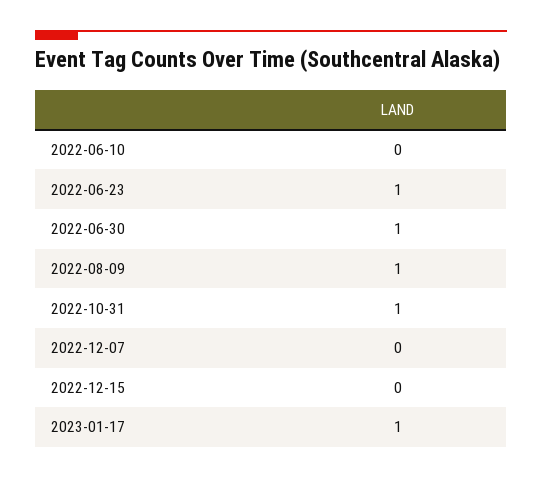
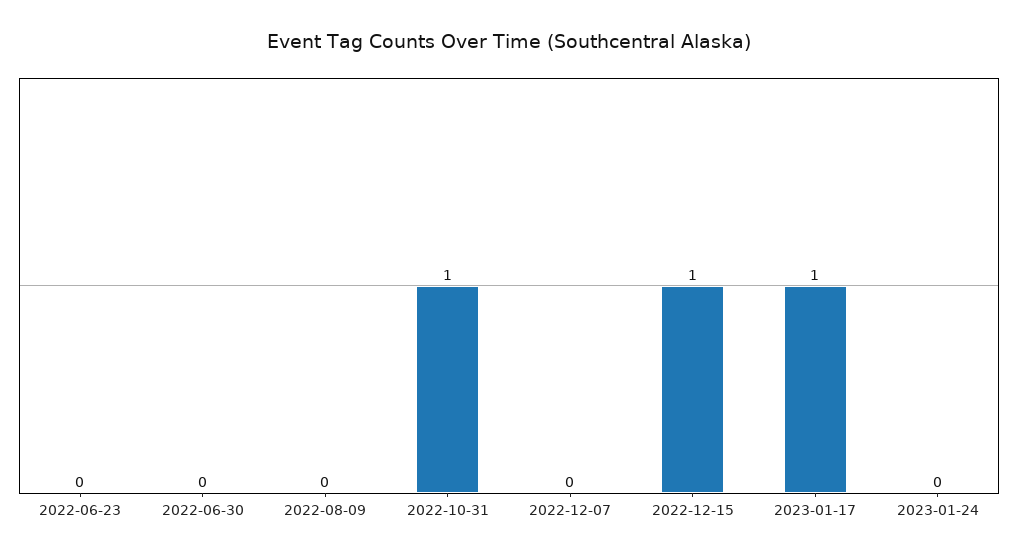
2022-06-10: 0 -> none
2022-06-23: 1 -> 0
2022-06-30: 1 -> 0
2022-08-09: 1 -> 0
2022-12-15: 0 -> 1
2023-01-24: none -> 0

